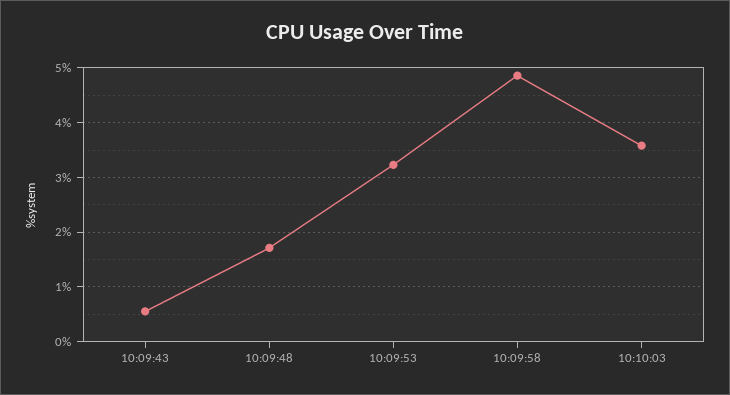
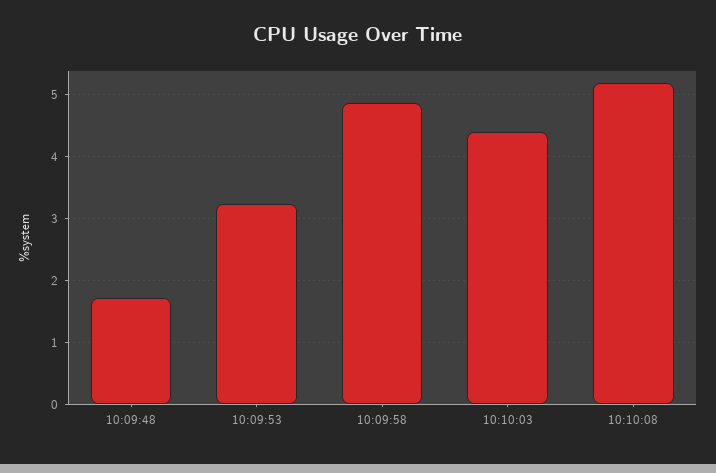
10:09:43: 0.6 -> none
10:10:03: 3.6 -> 4.4
10:10:08: none -> 5.2

